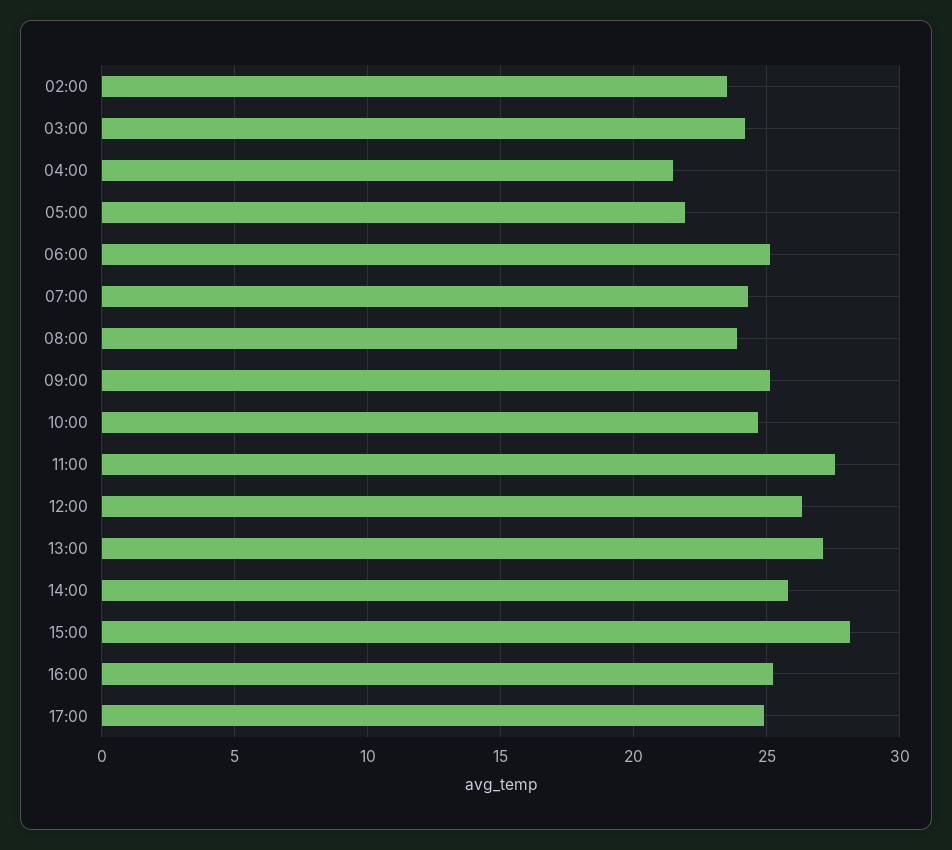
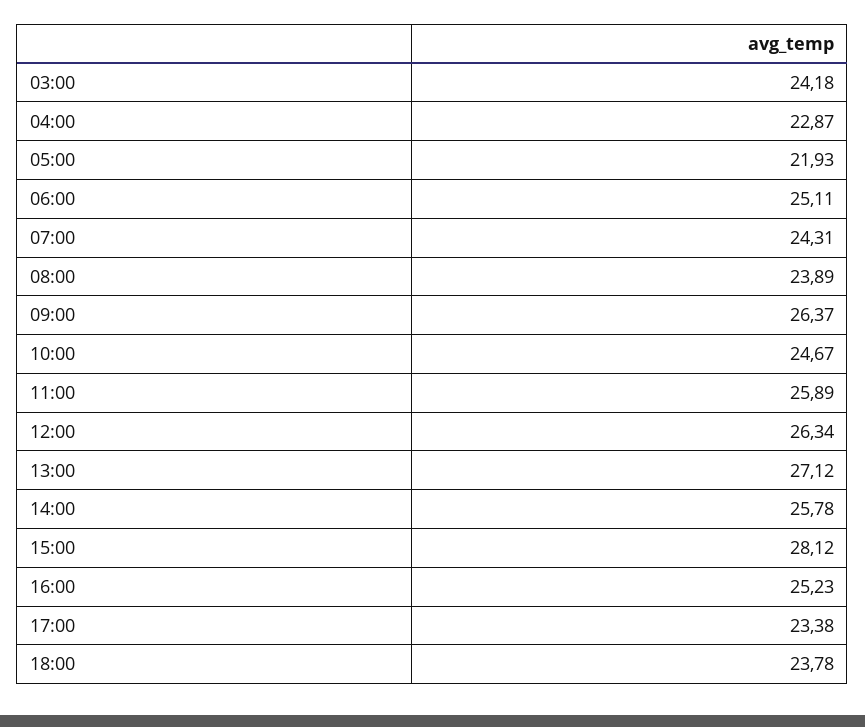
02:00: 23.5 -> none
04:00: 21.5 -> 22.87
09:00: 25 -> 26.37
11:00: 27.5 -> 25.89
17:00: 25 -> 23.38
18:00: none -> 23.78

